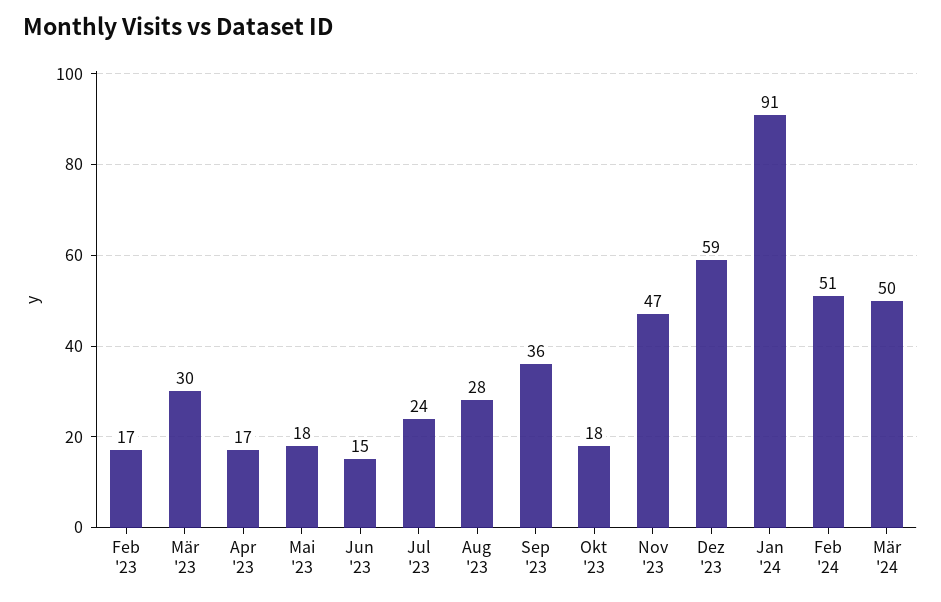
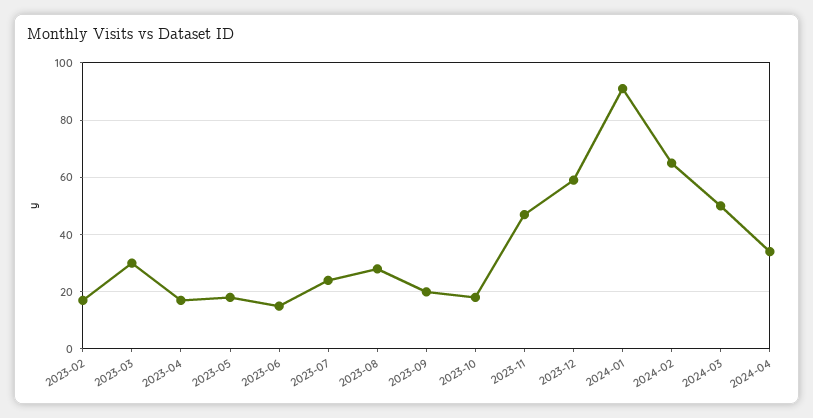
Sep '23: 36 -> 20
Feb '24: 51 -> 65
2024-04: none -> 35

